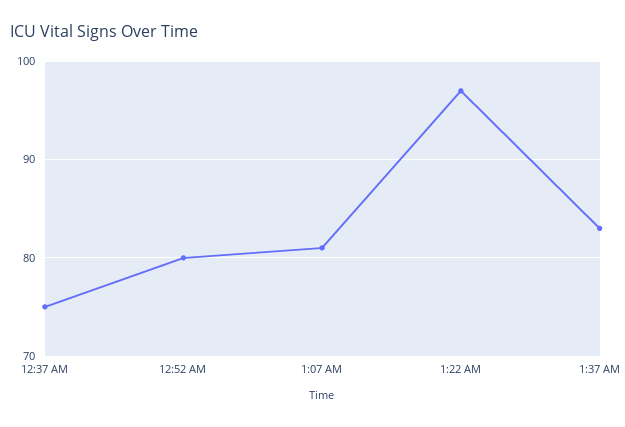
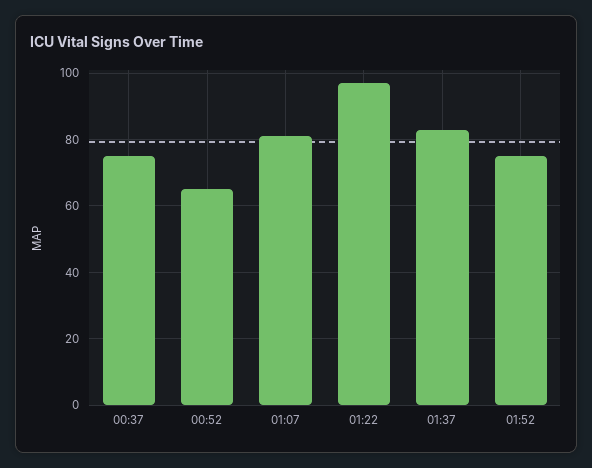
12:52 AM: 80 -> 65
01:52: none -> 75

